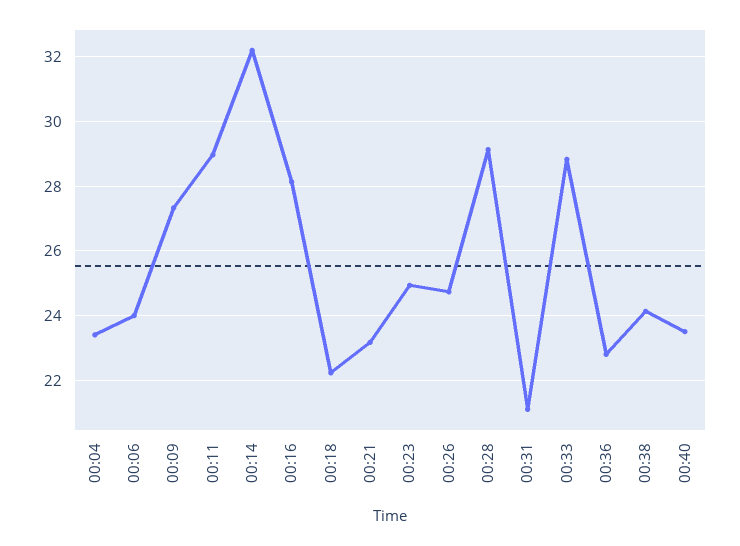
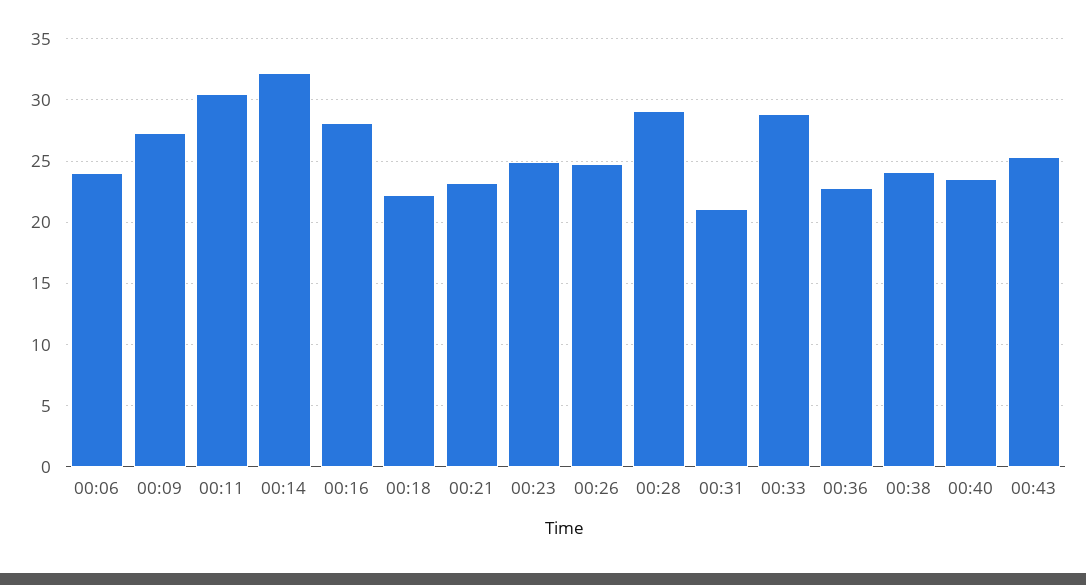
00:04: 23.4 -> none
00:11: 29 -> 30.5
00:43: none -> 25.5

